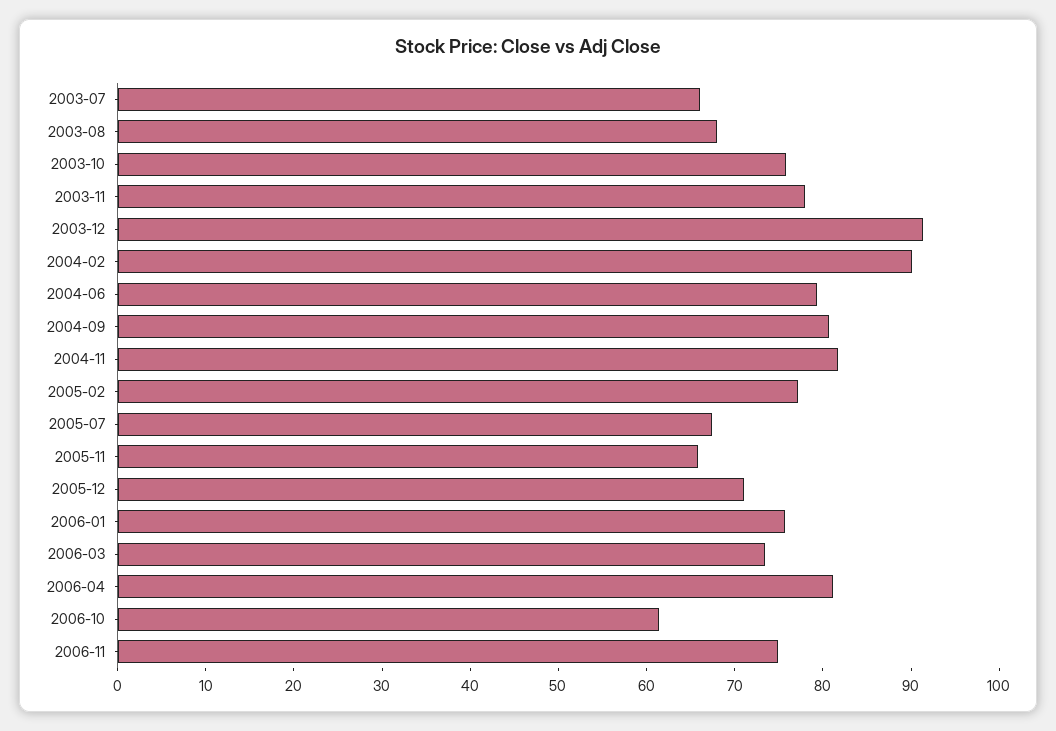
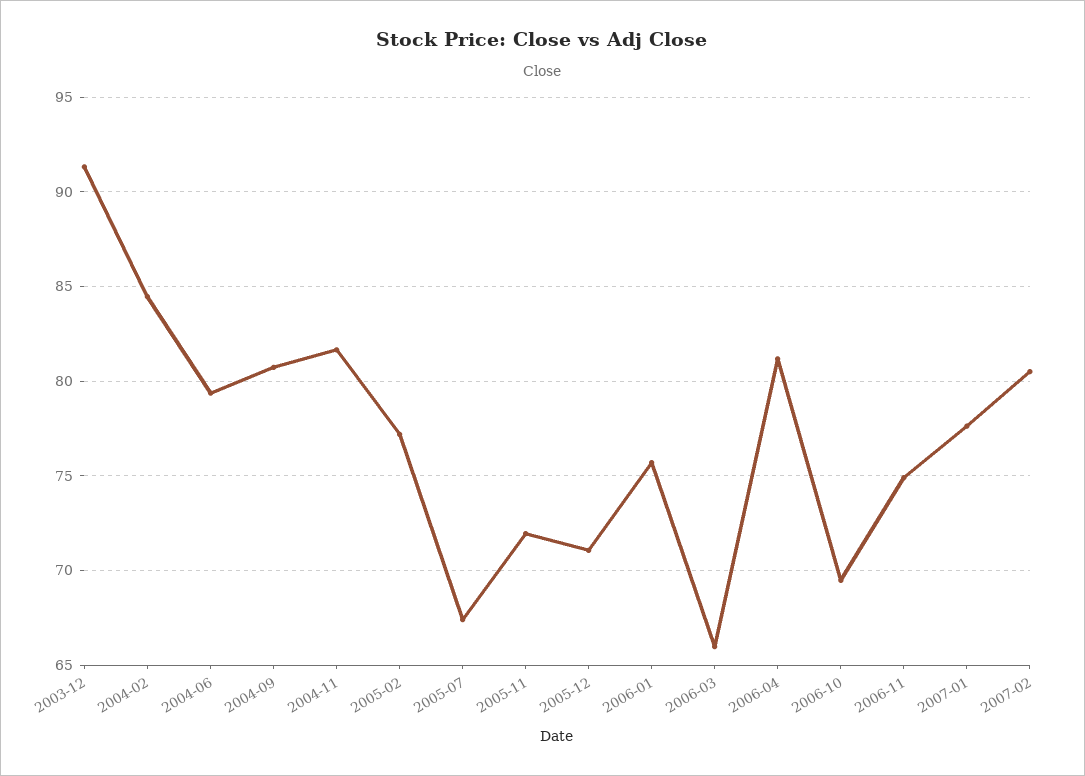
2003-07: 66 -> none
2003-08: 68 -> none
2003-10: 76 -> none
2003-11: 78 -> none
2004-02: 90 -> 84.5
2005-11: 66 -> 72
2006-03: 74 -> 66
2006-10: 62 -> 69.5
2007-01: none -> 77.5
2007-02: none -> 80.5

